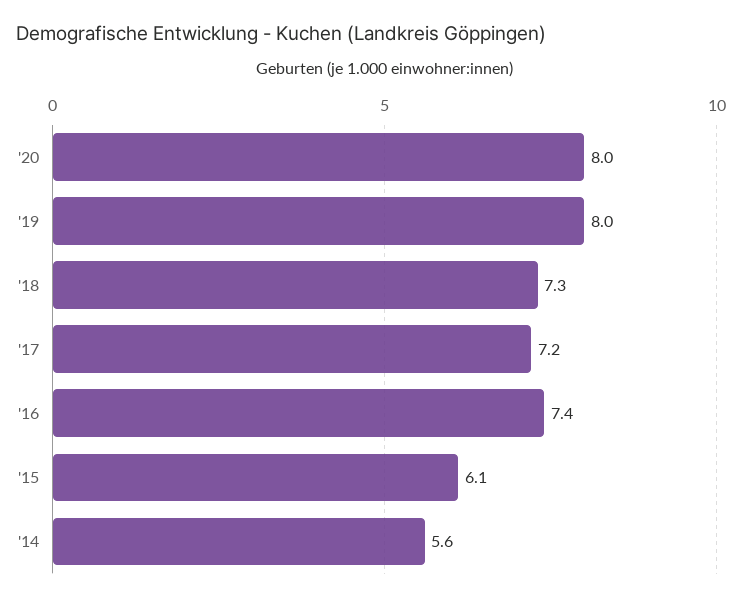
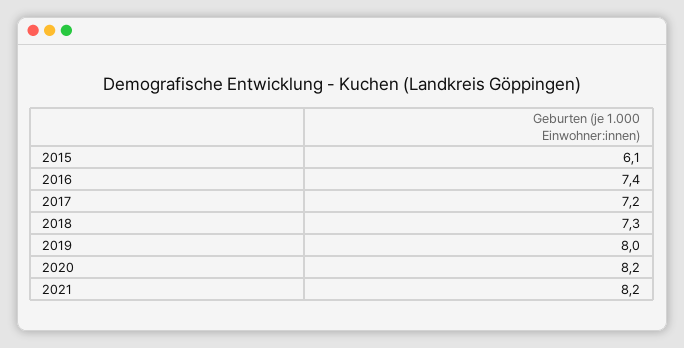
'20: 8 -> 8.2
'14: 5.6 -> none
2021: none -> 8.2

